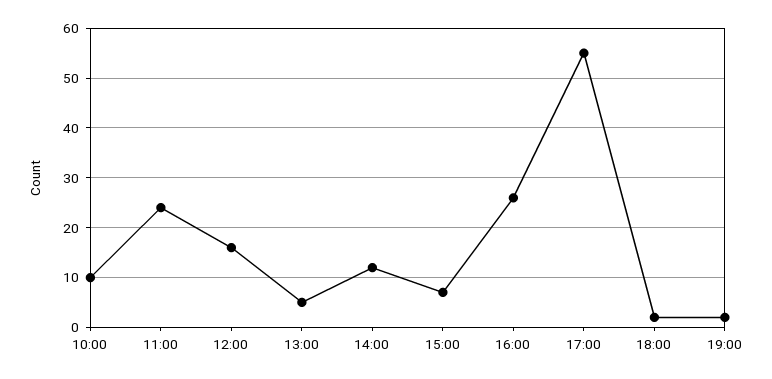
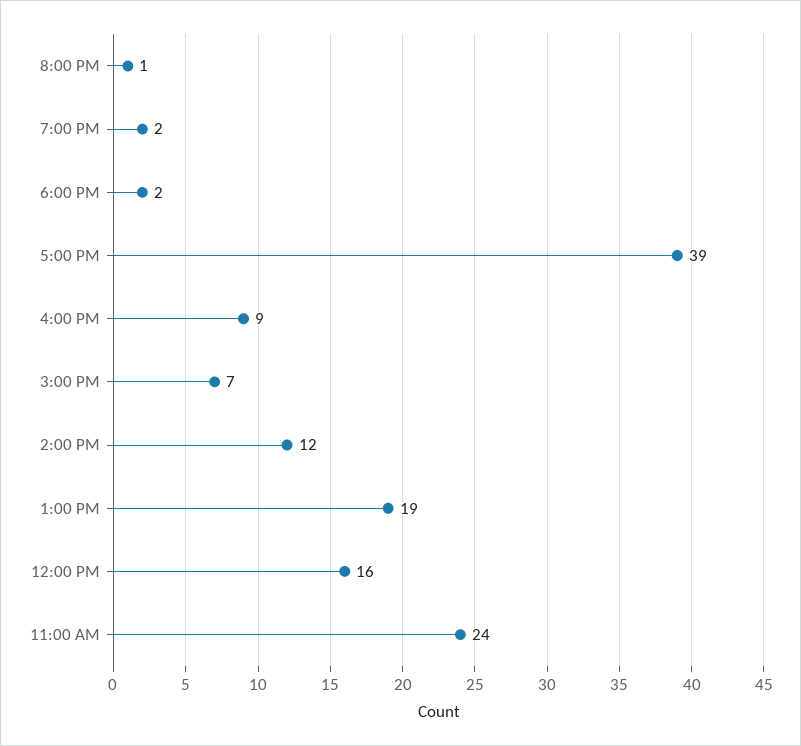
10:00: 10 -> none
13:00: 5 -> 19
16:00: 25 -> 9
17:00: 55 -> 39
8:00 PM: none -> 1

